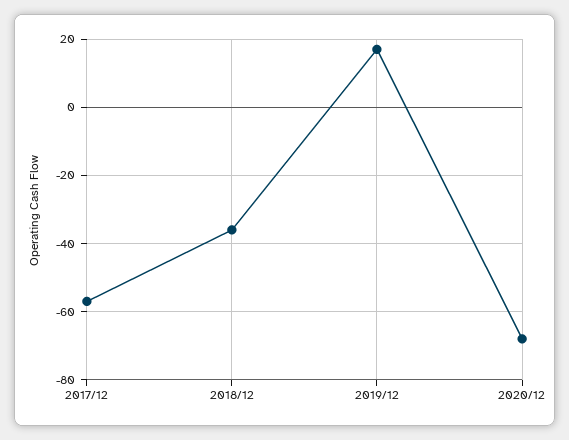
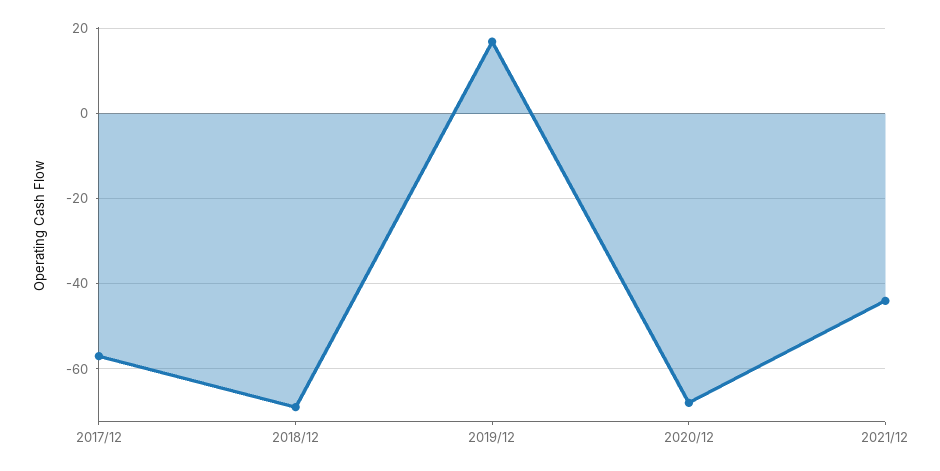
2018/12: -35 -> -70
2021/12: none -> -45

